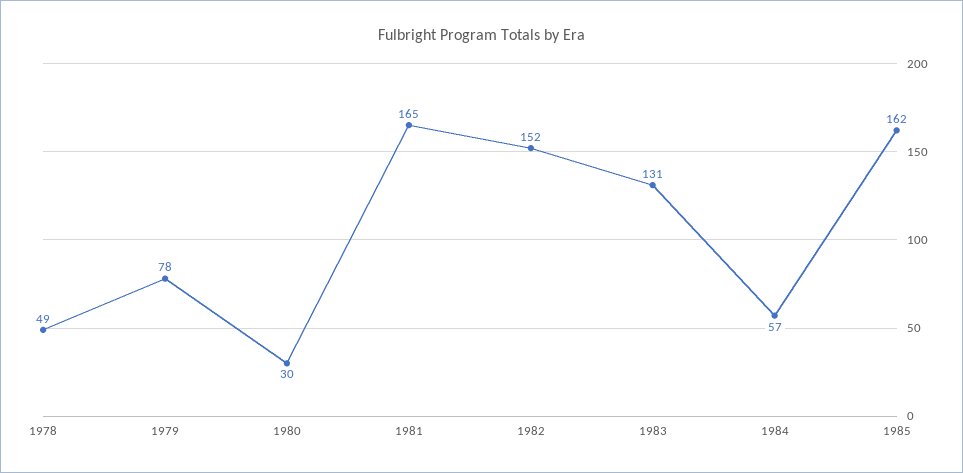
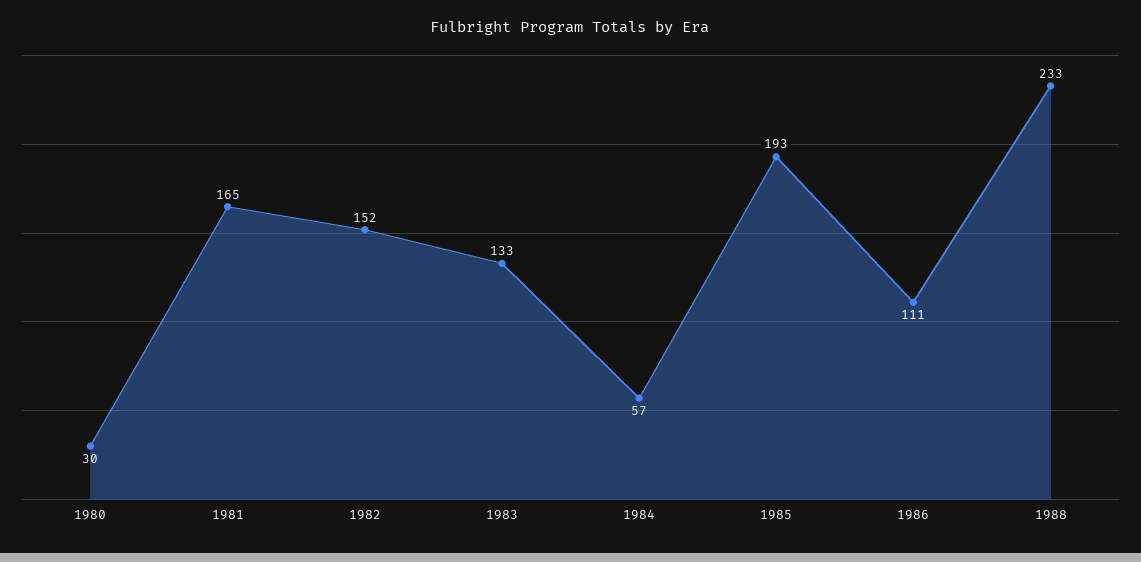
1978: 49 -> none
1979: 78 -> none
1983: 131 -> 133
1985: 162 -> 193
1986: none -> 111
1988: none -> 233

